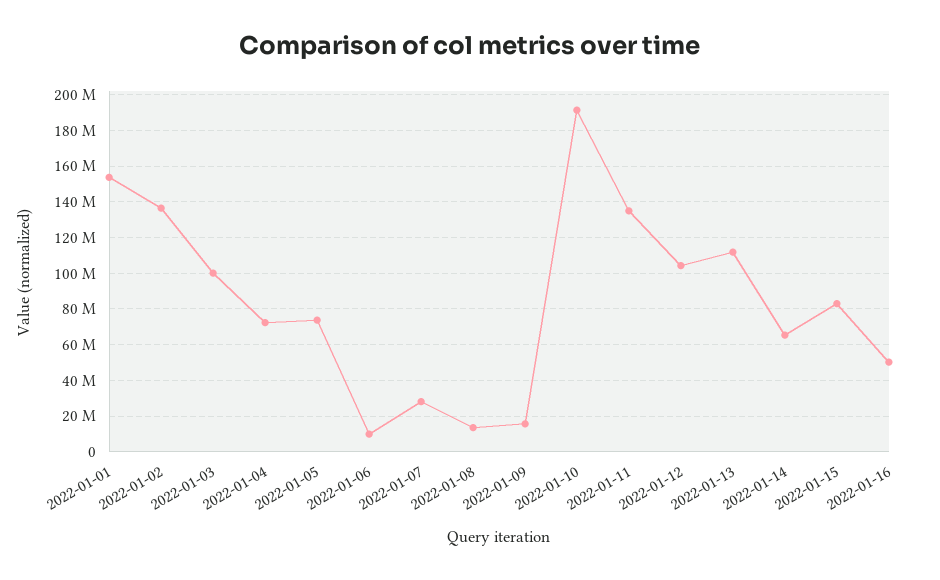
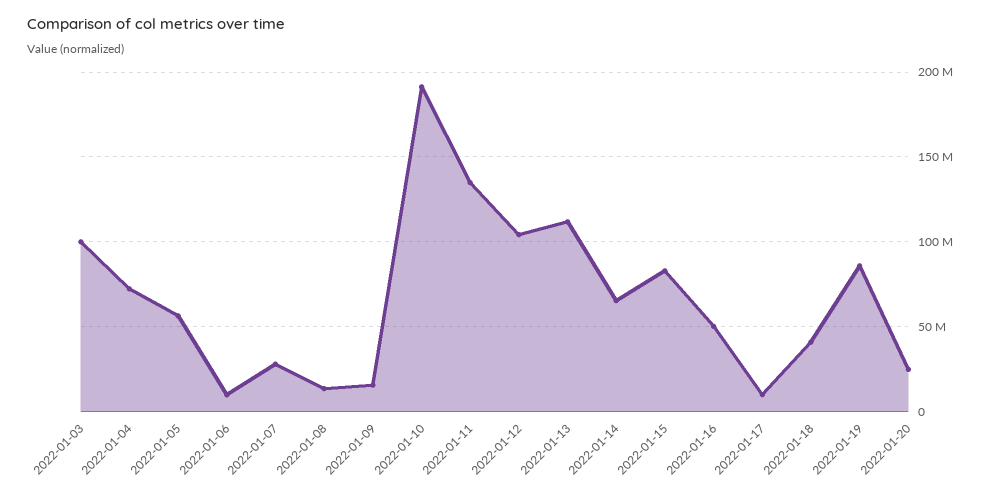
2022-01-01: 155000000 -> none
2022-01-02: 135000000 -> none
2022-01-05: 75000000 -> 55000000
2022-01-17: none -> 10000000
2022-01-18: none -> 40000000
2022-01-19: none -> 85000000
2022-01-20: none -> 25000000

